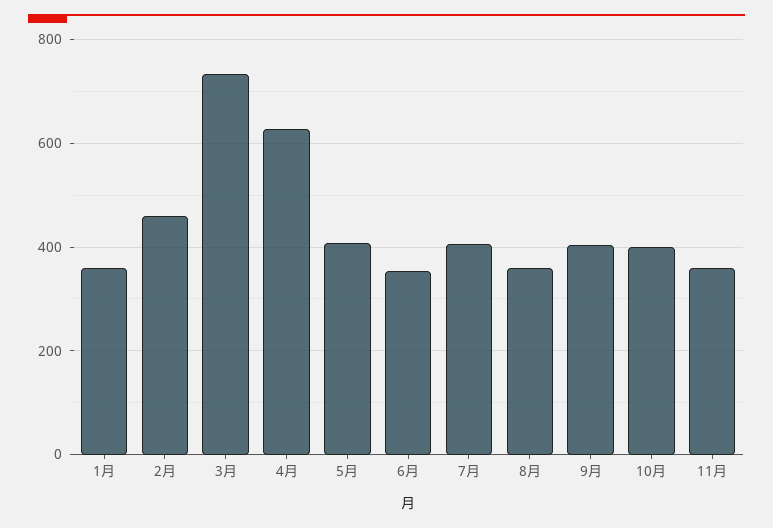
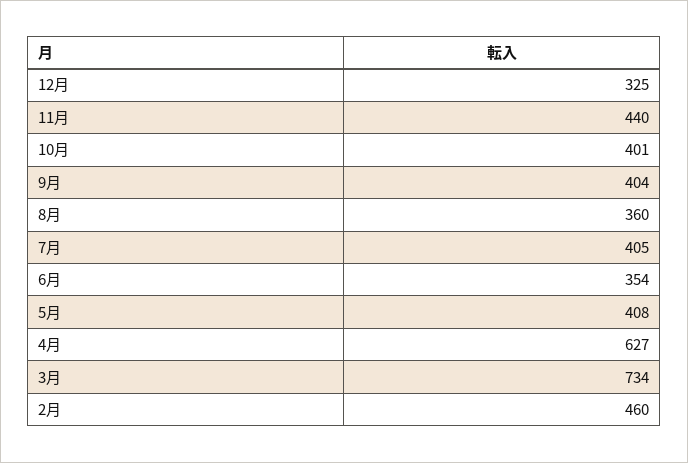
1月: 360 -> none
11月: 360 -> 440
12月: none -> 325

